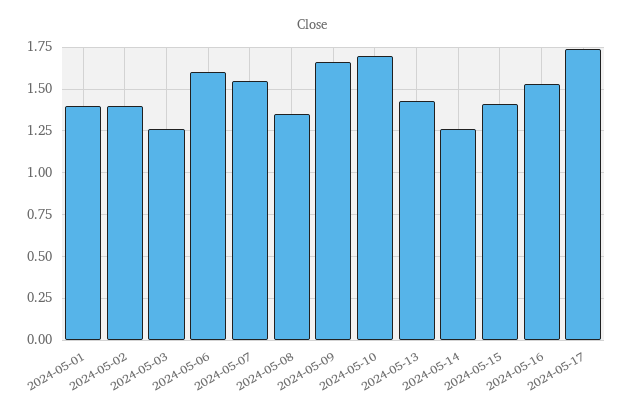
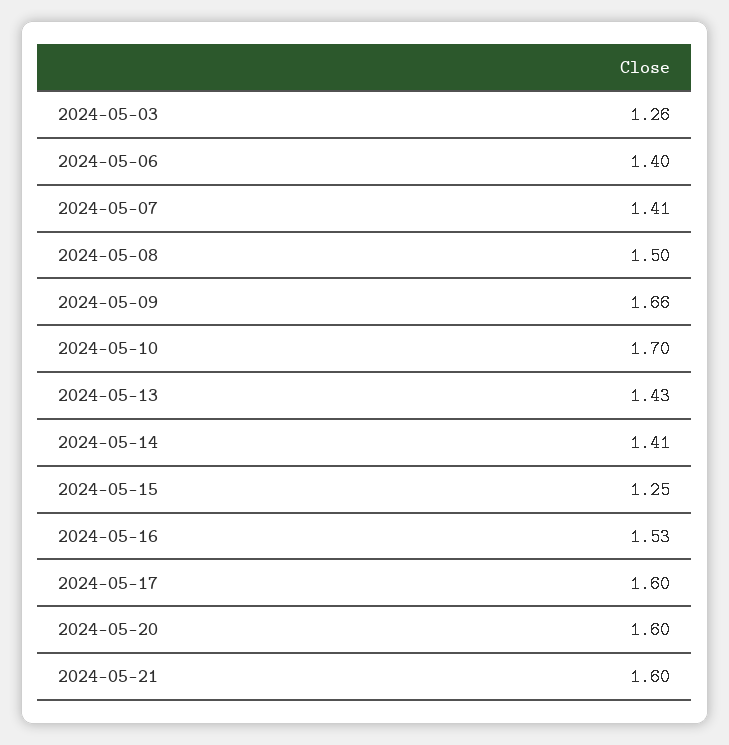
2024-05-01: 1.4 -> none
2024-05-02: 1.4 -> none
2024-05-06: 1.6 -> 1.4
2024-05-07: 1.55 -> 1.41
2024-05-08: 1.35 -> 1.5
2024-05-14: 1.25 -> 1.41
2024-05-15: 1.4 -> 1.25
2024-05-17: 1.75 -> 1.6
2024-05-20: none -> 1.6
2024-05-21: none -> 1.6

